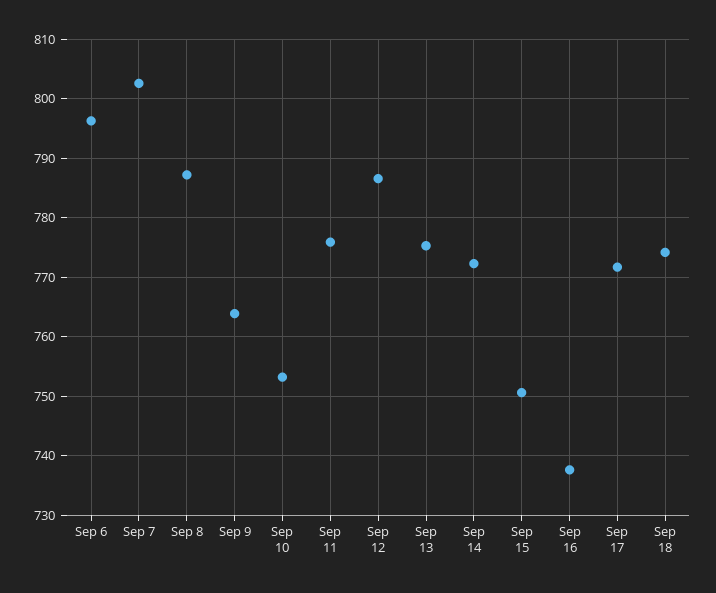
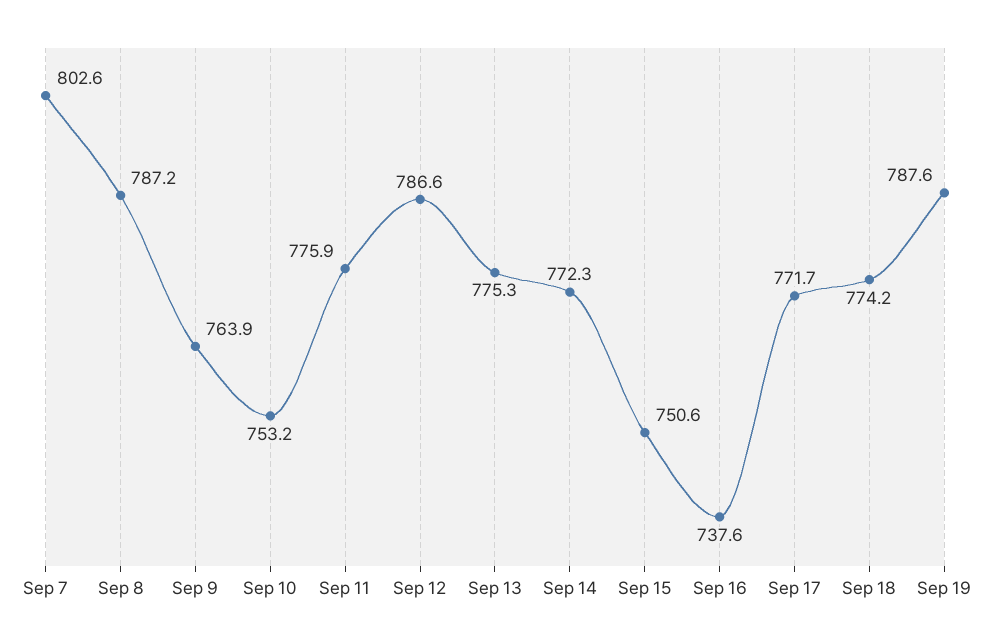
Sep 6: 796 -> none
Sep 19: none -> 787.6

